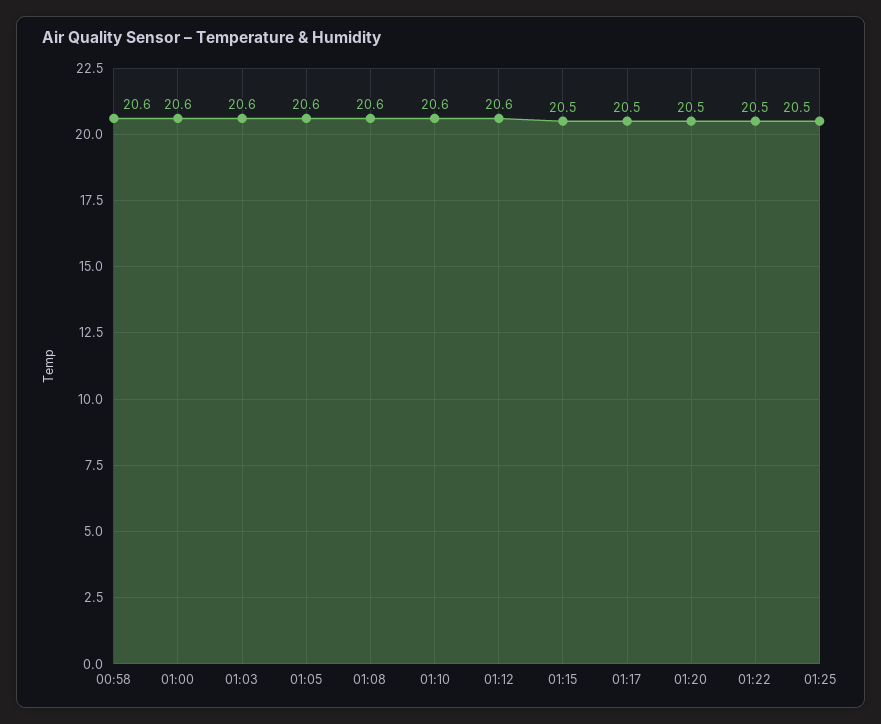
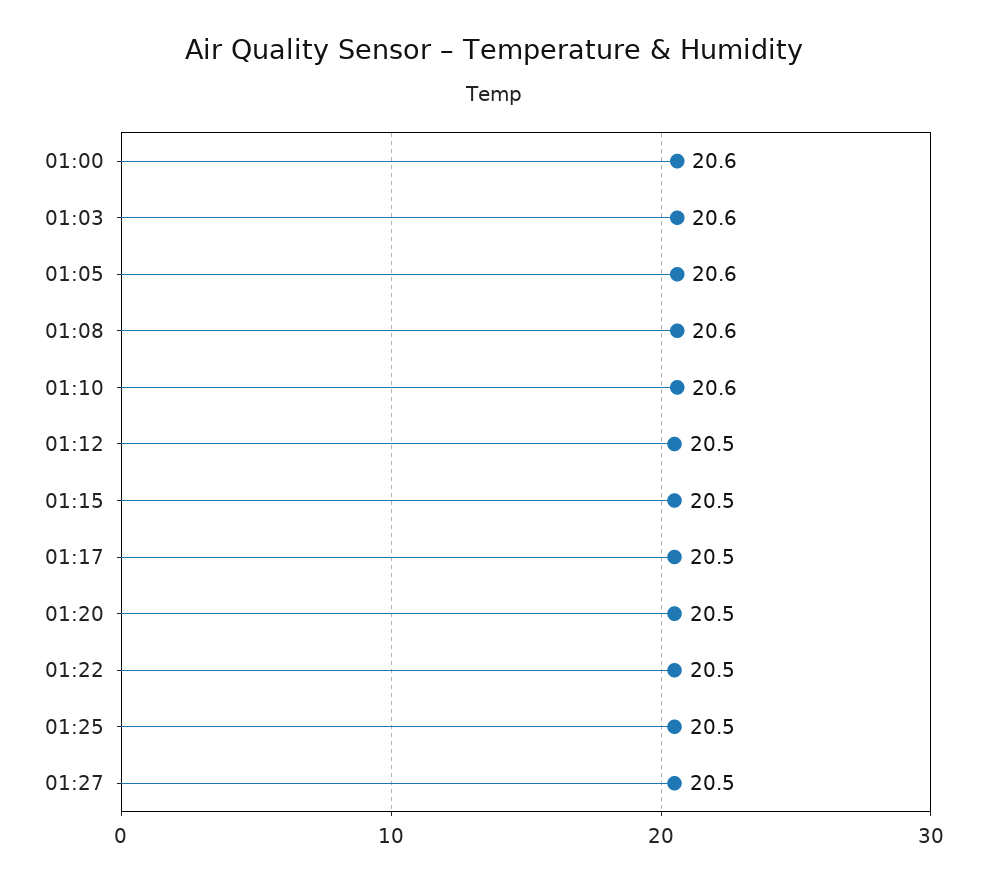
00:58: 20.6 -> none
01:12: 20.6 -> 20.5
01:27: none -> 20.5

